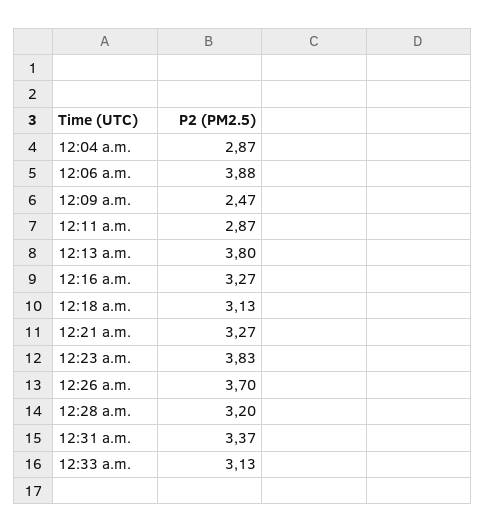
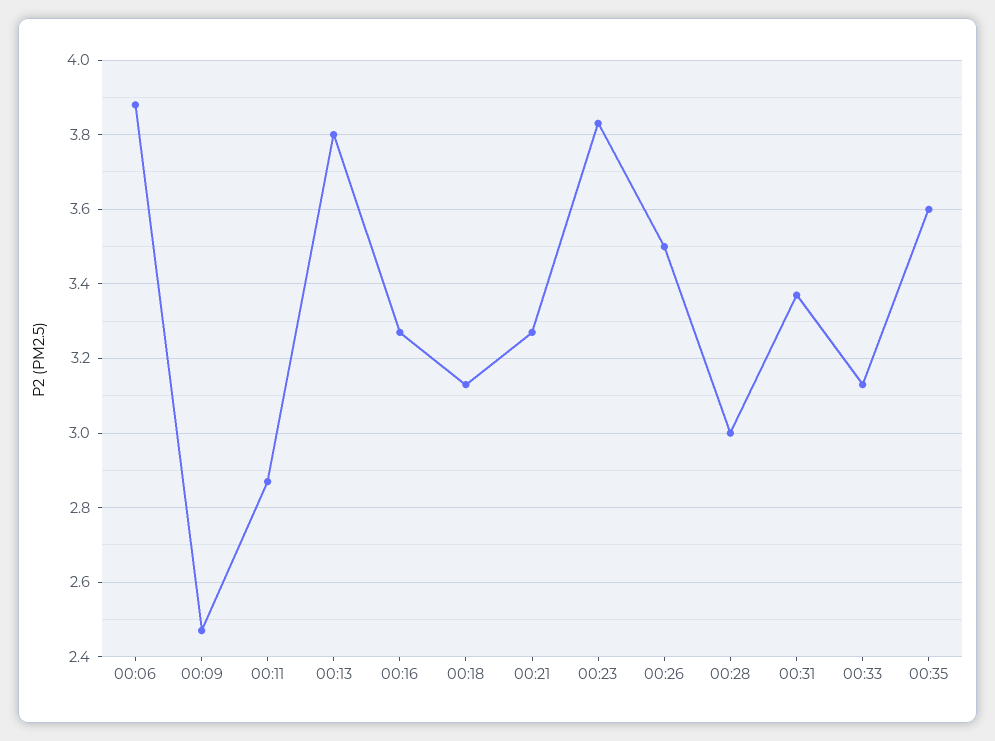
12:04 a.m.: 2.87 -> none
12:26 a.m.: 3.7 -> 3.5
12:28 a.m.: 3.2 -> 3
00:35: none -> 3.6

